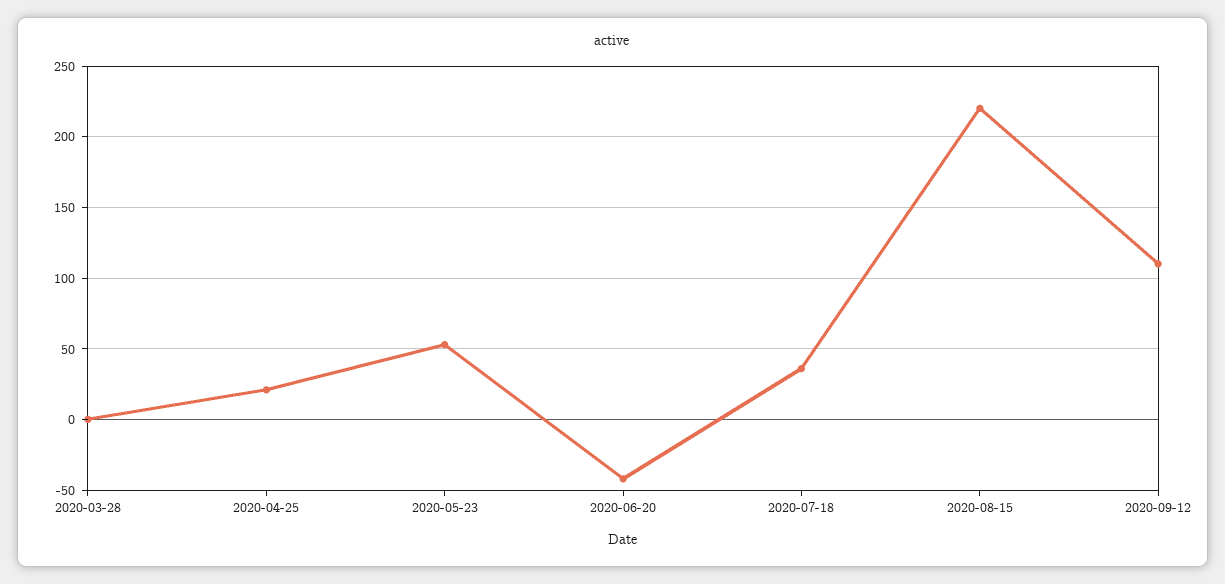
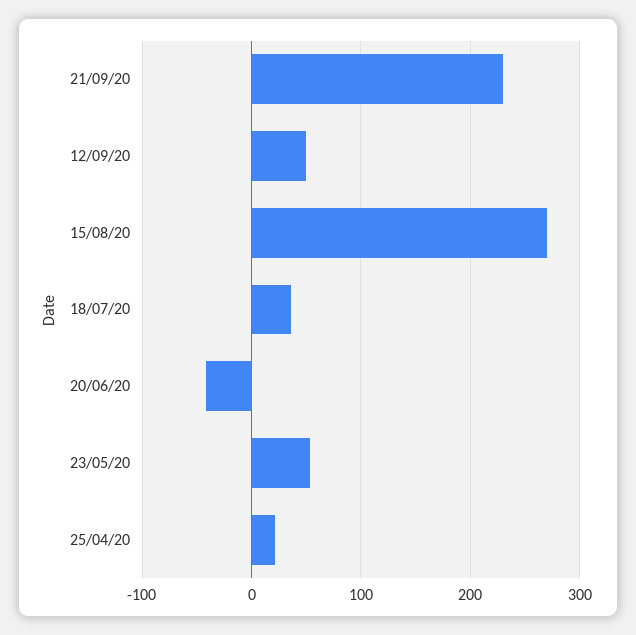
2020-03-28: 0 -> none
2020-08-15: 220 -> 270
2020-09-12: 110 -> 50
21/09/20: none -> 230

